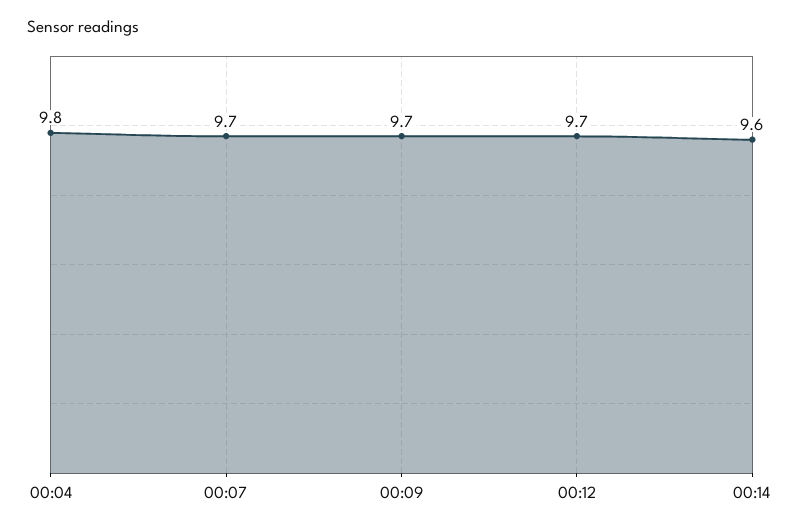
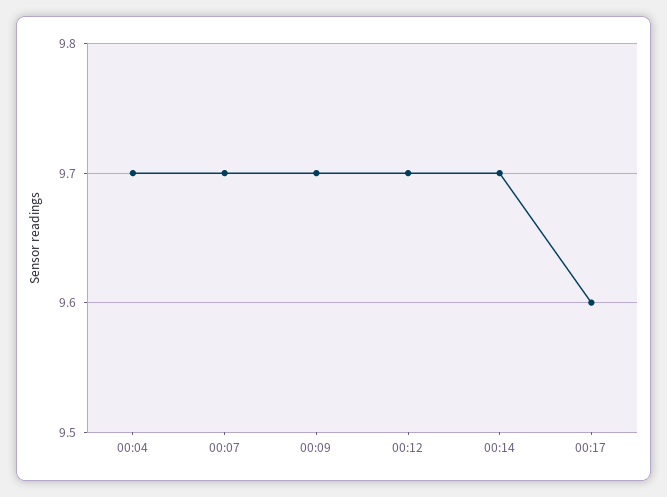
00:04: 9.8 -> 9.7
00:14: 9.6 -> 9.7
00:17: none -> 9.6

